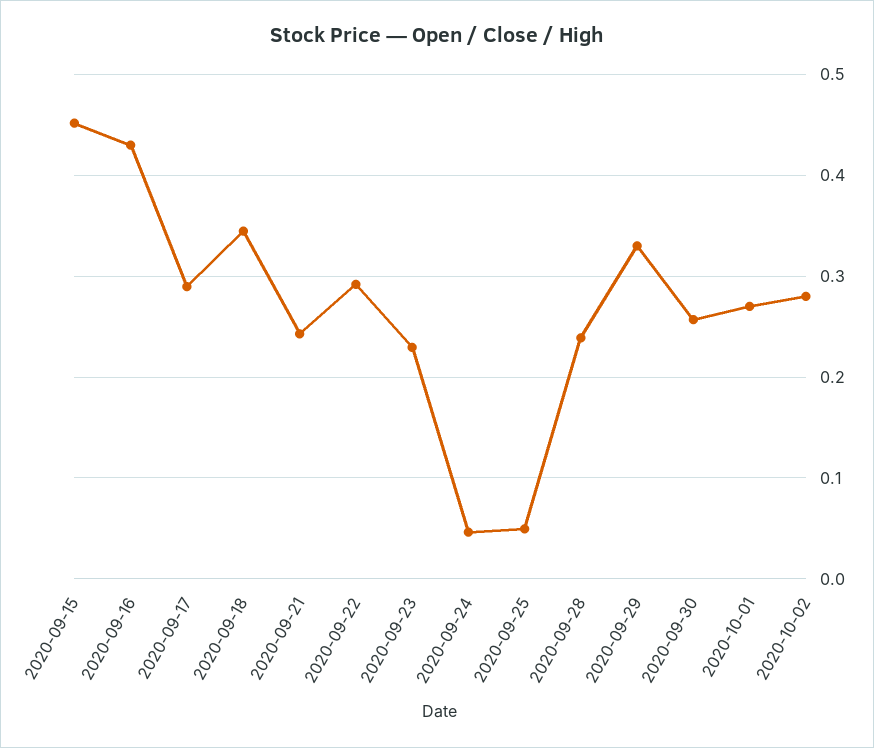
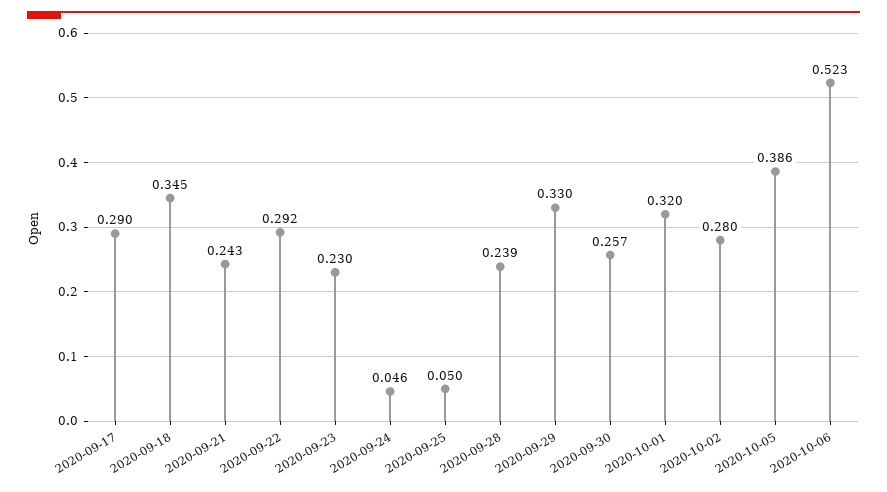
2020-09-15: 0.45 -> none
2020-09-16: 0.43 -> none
2020-10-01: 0.27 -> 0.32
2020-10-05: none -> 0.386
2020-10-06: none -> 0.523

